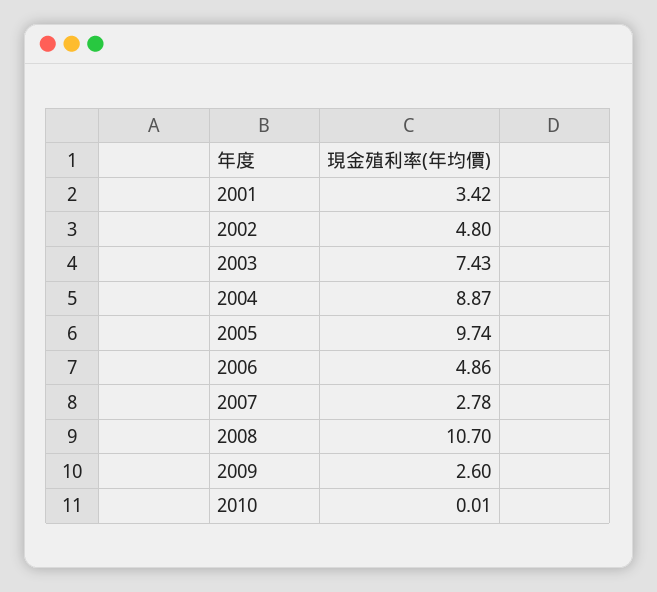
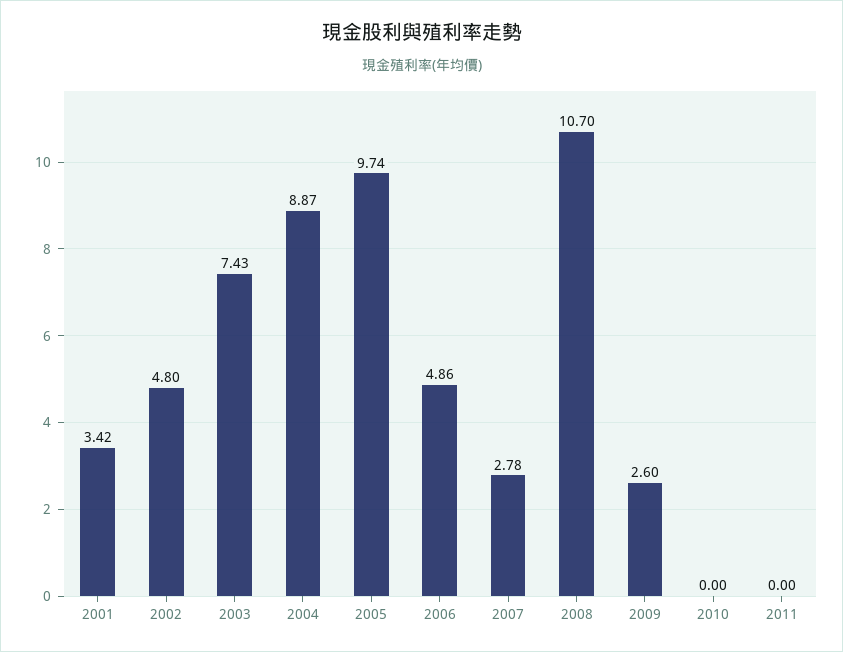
2010: 0.01 -> 0
2011: none -> 0

